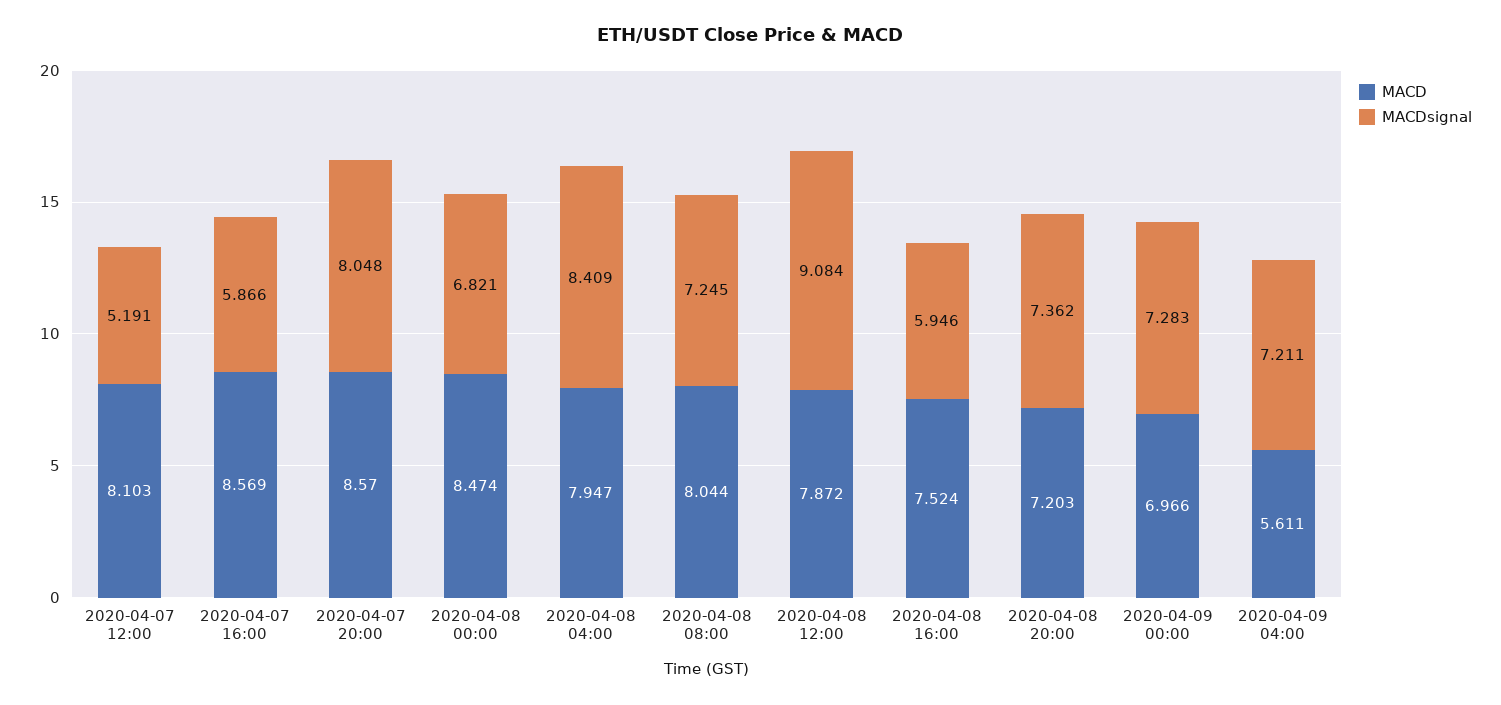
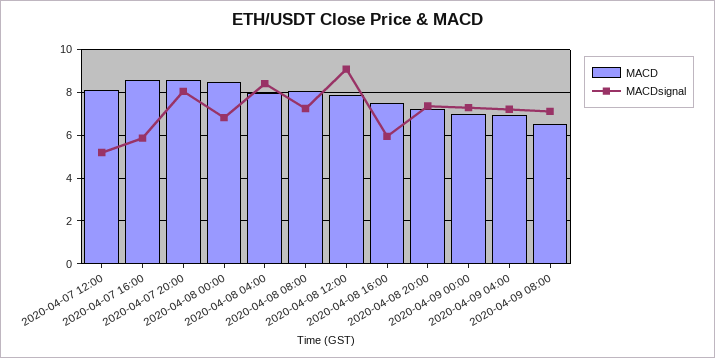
MACD, 2020-04-09 04:00: 5.611 -> 7
MACD, 2020-04-09 08:00: none -> 6.5
MACDsignal, 2020-04-09 08:00: none -> 7

